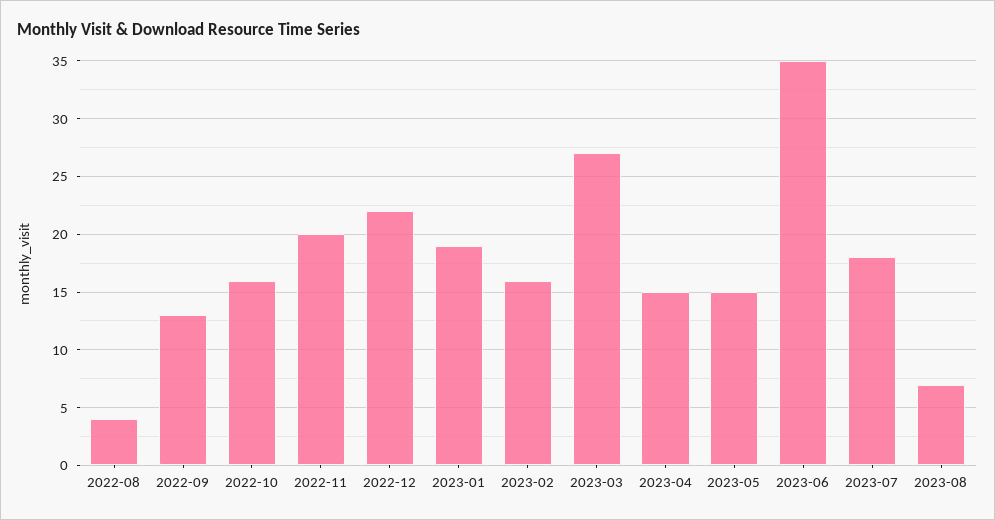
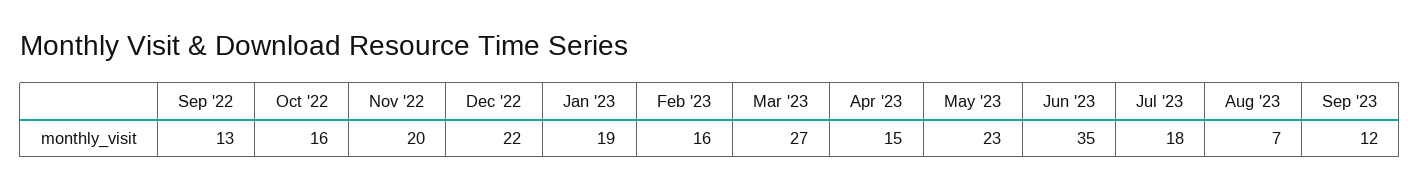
2022-08: 4 -> none
2023-05: 15 -> 23
Sep '23: none -> 12

